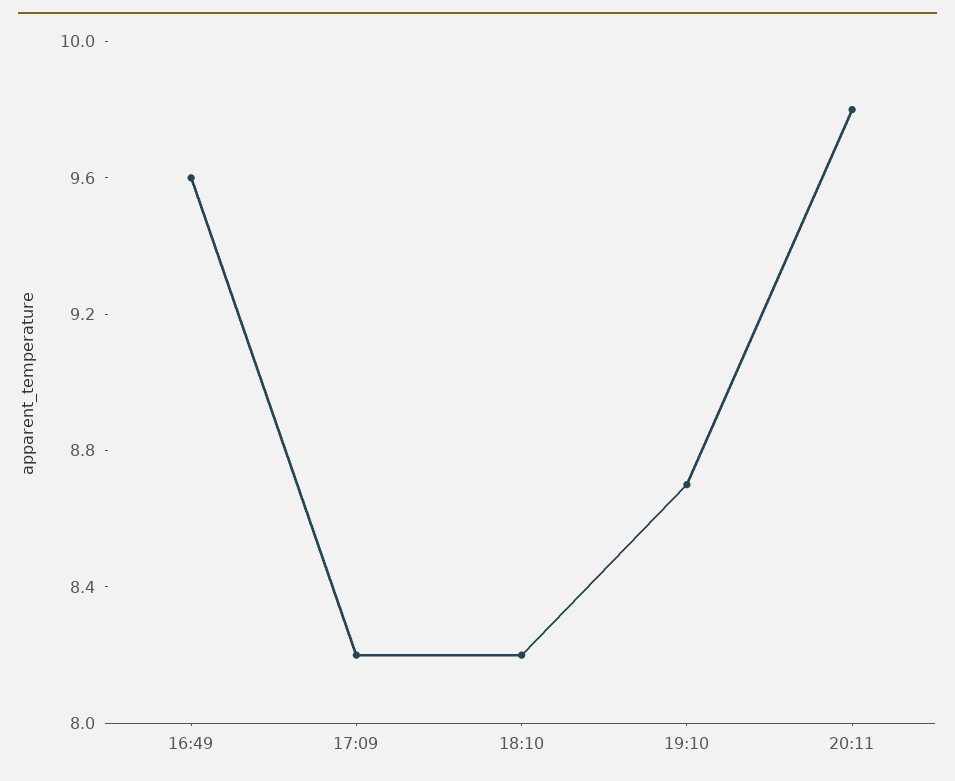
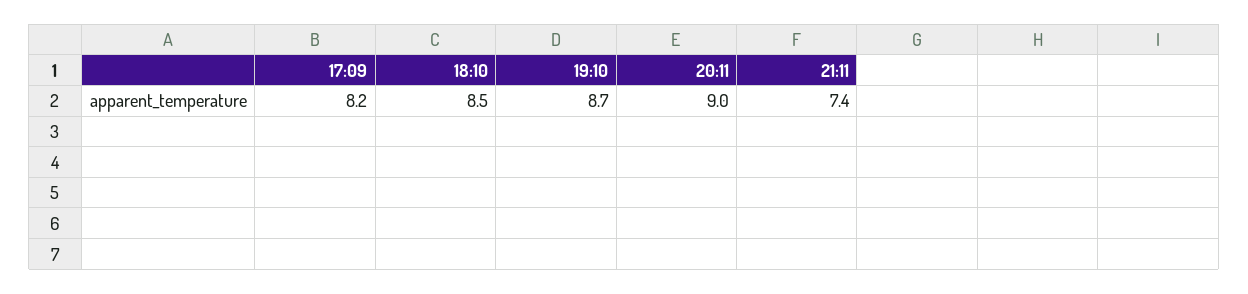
16:49: 9.6 -> none
18:10: 8.2 -> 8.5
20:11: 9.8 -> 9
21:11: none -> 7.4

